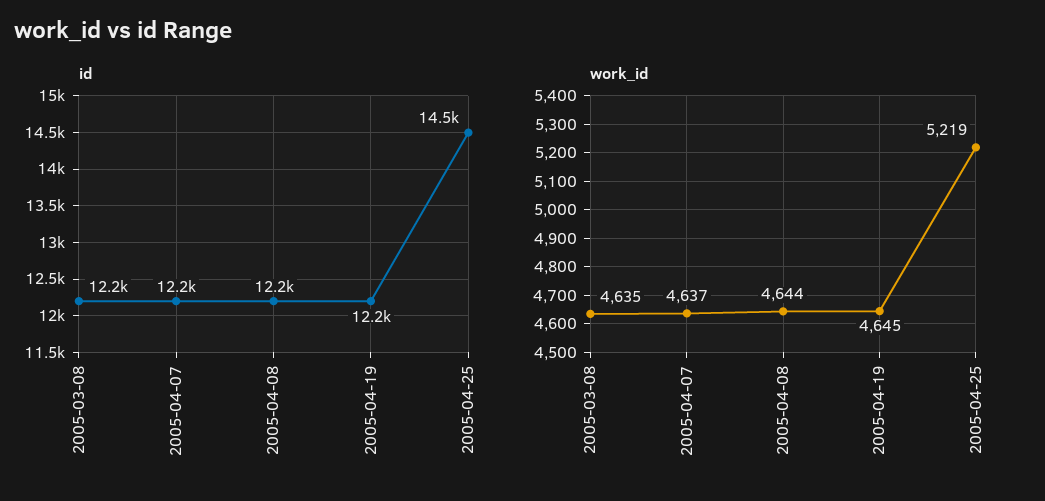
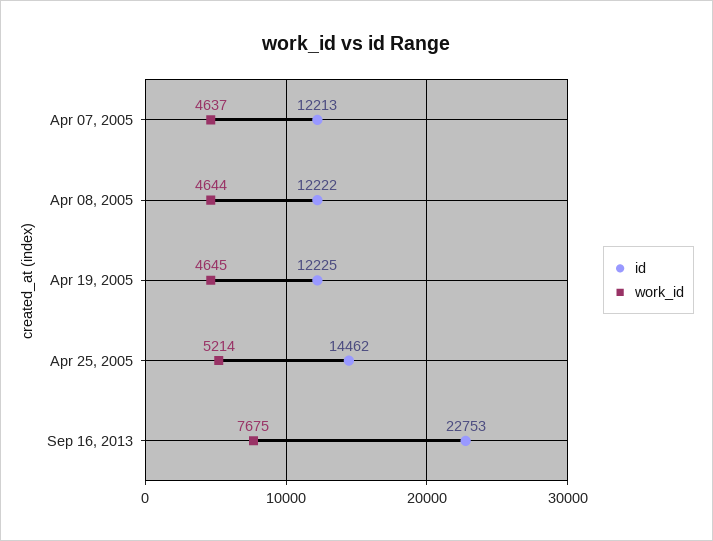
id, 2005-03-08: 12200 -> none
work_id, 2005-03-08: 4635 -> none
work_id, 2005-04-25: 5219 -> 5214
id, Sep 16, 2013: none -> 22753
work_id, Sep 16, 2013: none -> 7675

